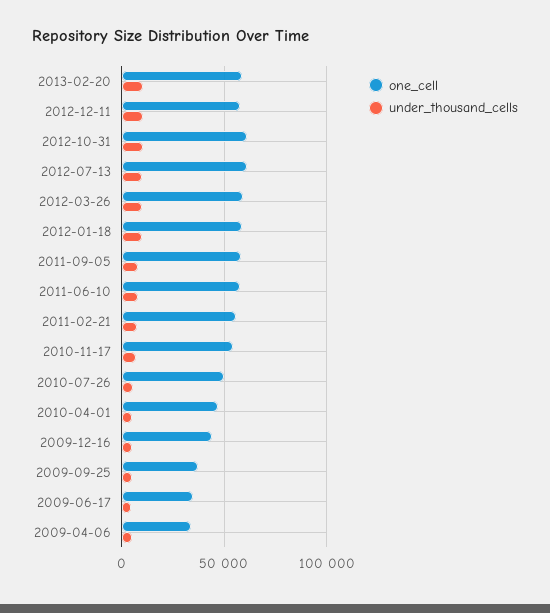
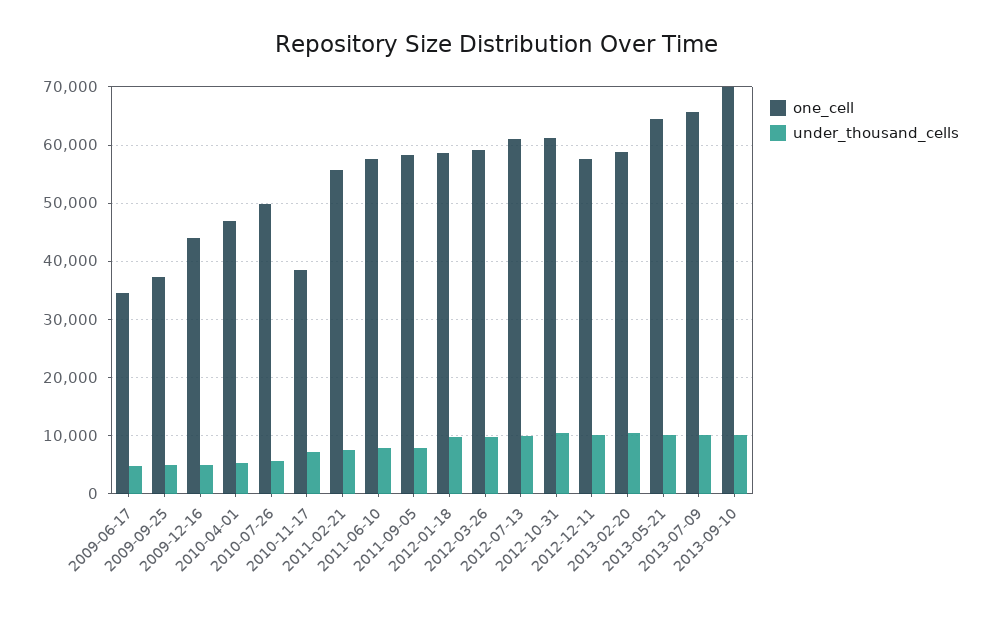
one_cell, 2010-11-17: 55000 -> 38000
one_cell, 2009-04-06: 35000 -> none
under_thousand_cells, 2009-04-06: 5000 -> none
one_cell, 2013-05-21: none -> 64000
under_thousand_cells, 2013-05-21: none -> 10000
one_cell, 2013-07-09: none -> 66000
under_thousand_cells, 2013-07-09: none -> 10000
one_cell, 2013-09-10: none -> 70000
under_thousand_cells, 2013-09-10: none -> 10000

